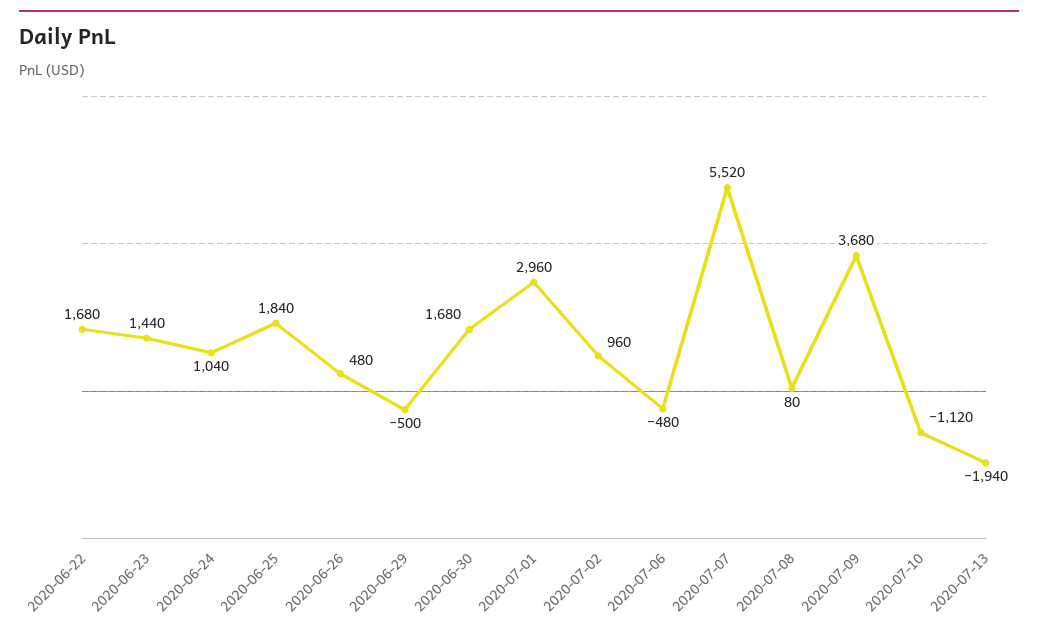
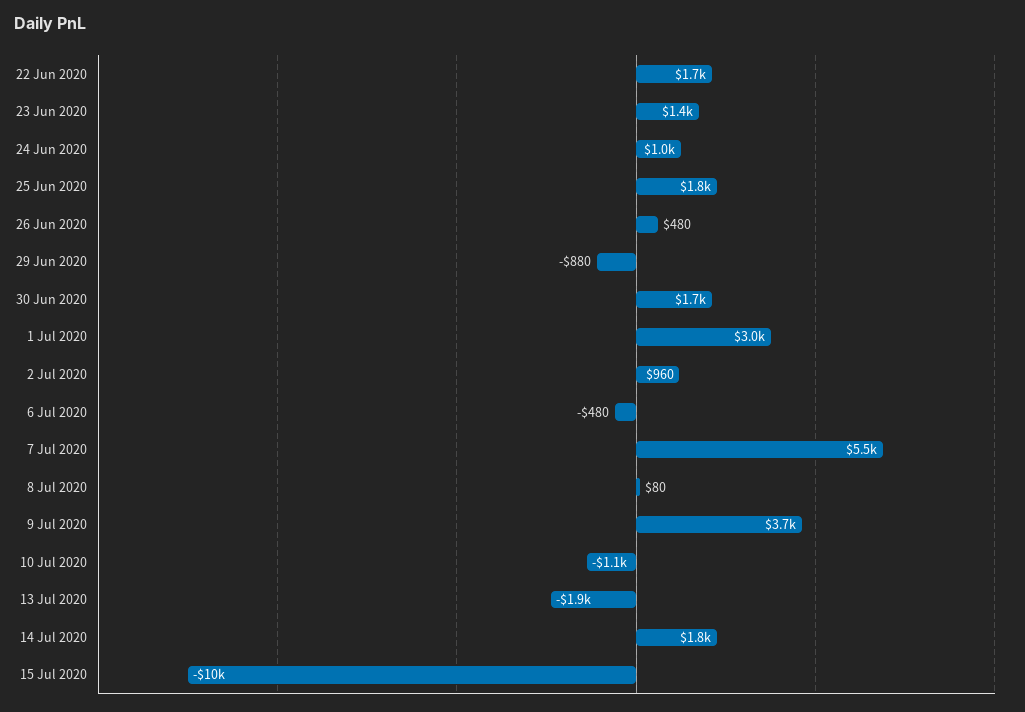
2020-06-29: -500 -> -880
14 Jul 2020: none -> 1800
15 Jul 2020: none -> -10000

